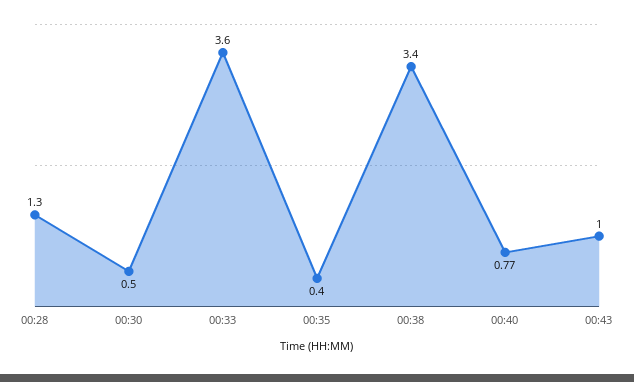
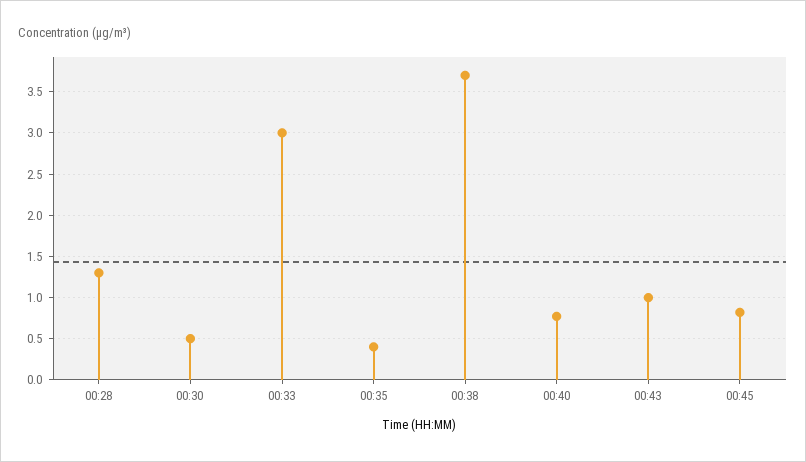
00:33: 3.6 -> 3
00:38: 3.4 -> 3.7
00:45: none -> 0.8

